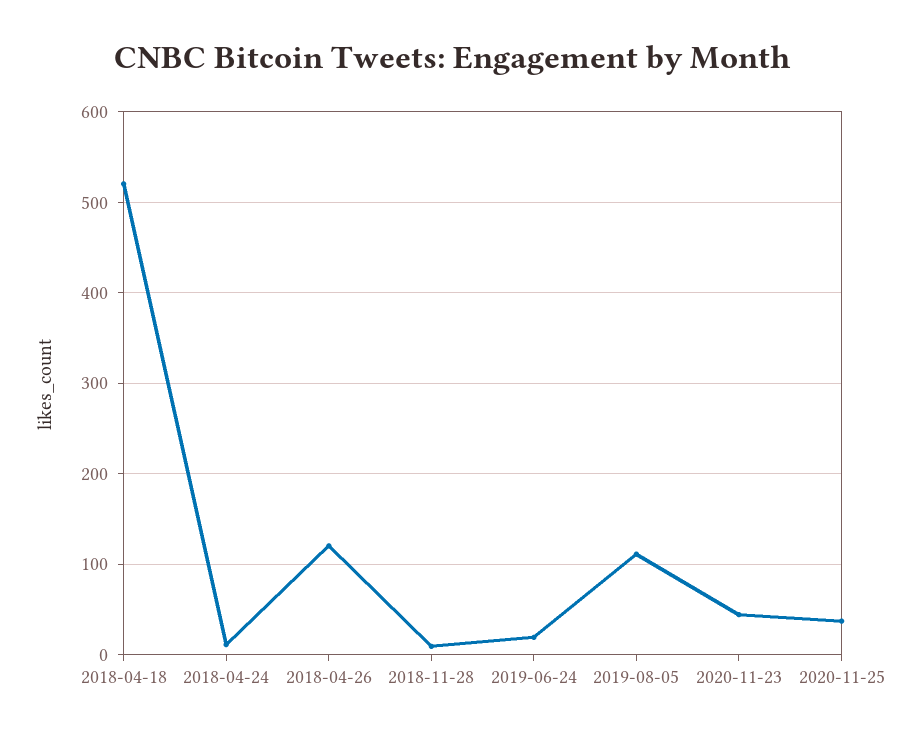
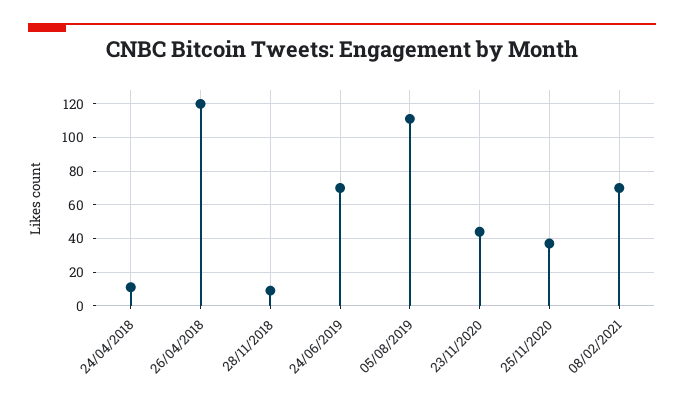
2018-04-18: 520 -> none
2019-06-24: 20 -> 70
08/02/2021: none -> 70

